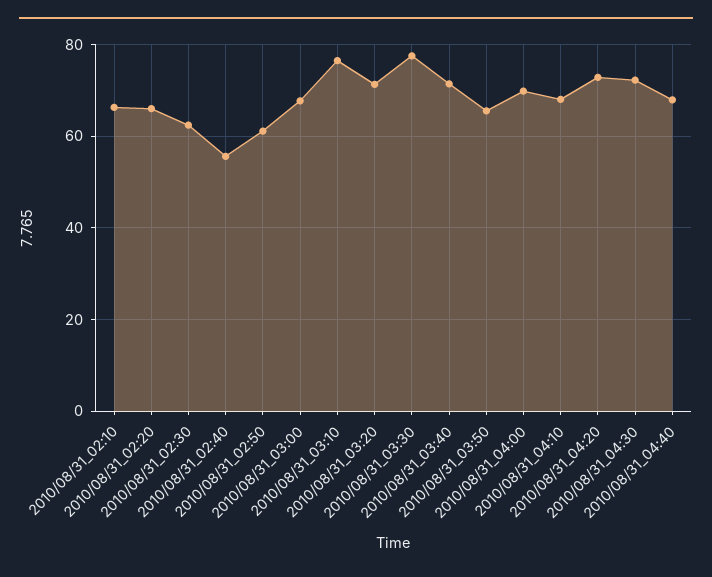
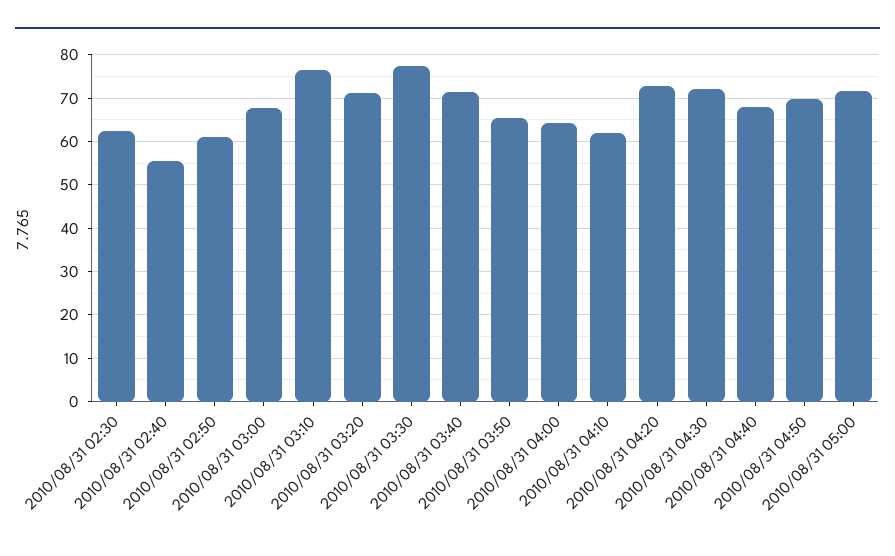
2010/08/31_02:10: 66 -> none
2010/08/31_02:20: 66 -> none
2010/08/31_04:00: 70 -> 64
2010/08/31_04:10: 68 -> 62
2010/08/31 04:50: none -> 70
2010/08/31 05:00: none -> 72

